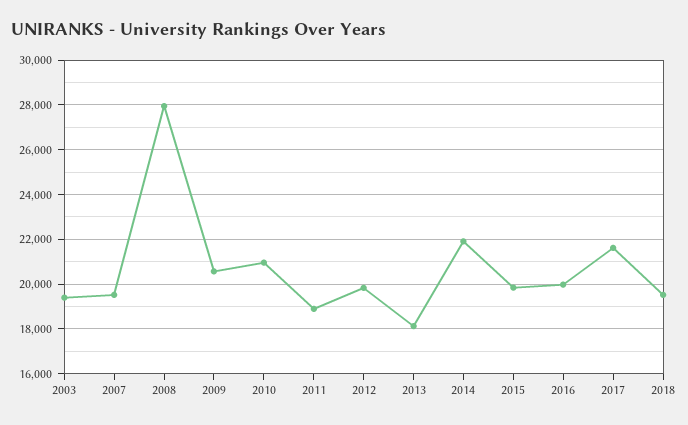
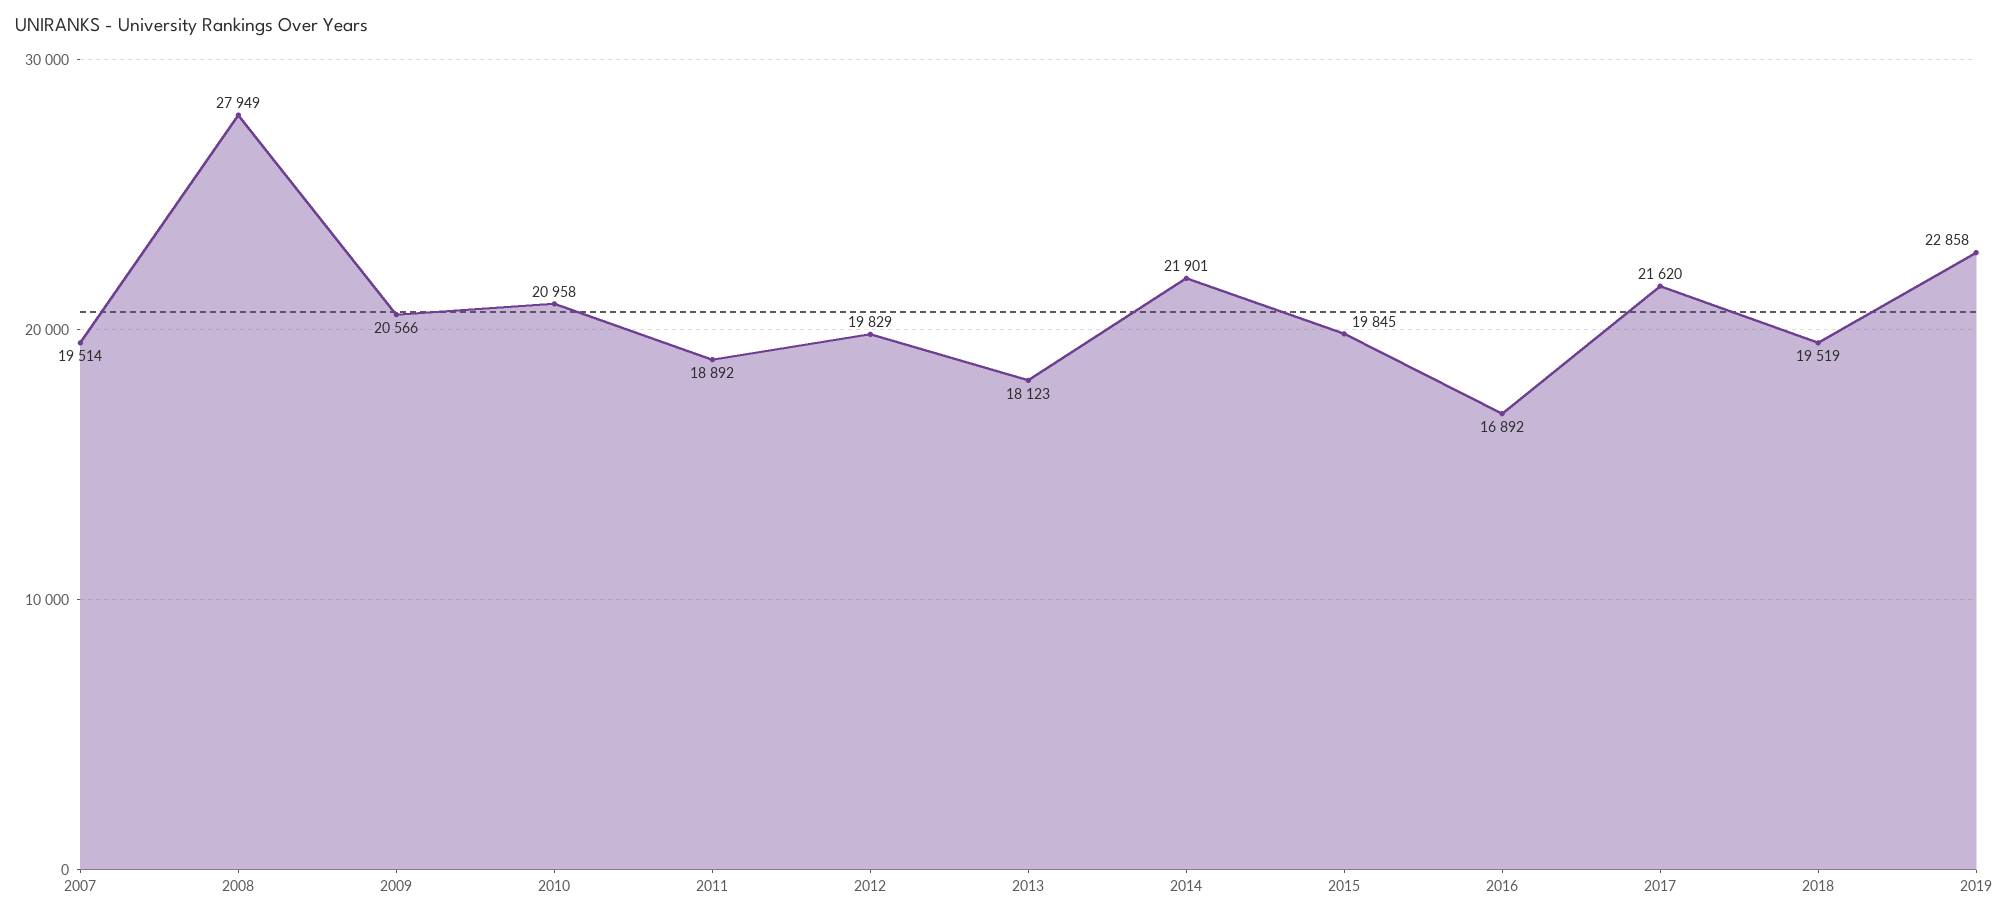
2003: 19500 -> none
2016: 20000 -> 16892
2019: none -> 22858

